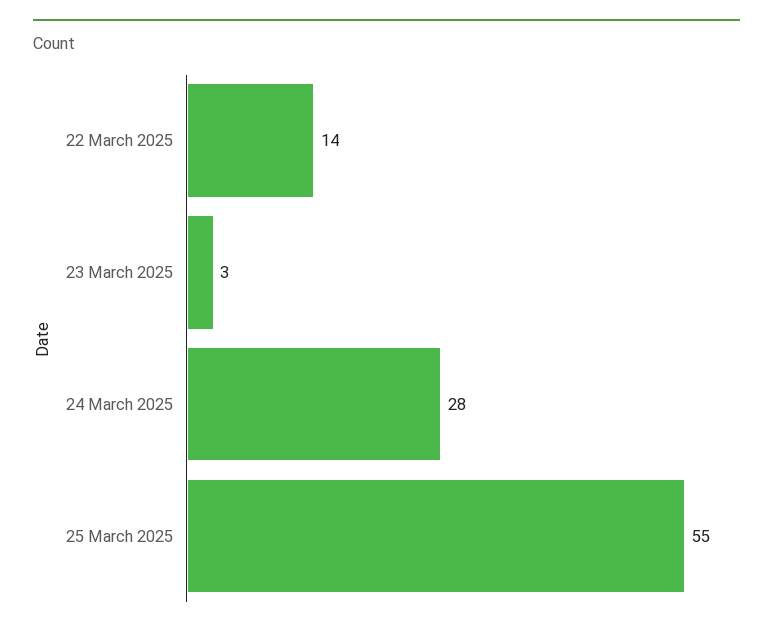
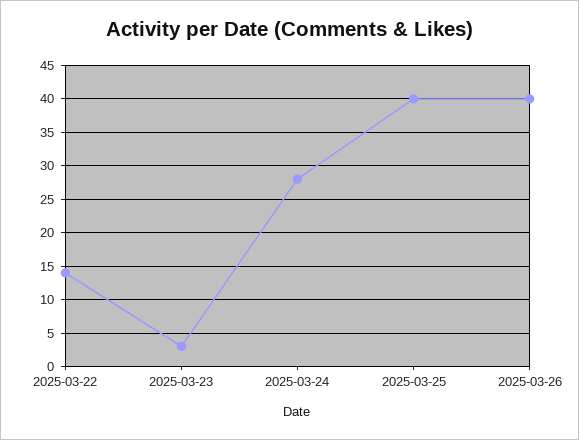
25 March 2025: 55 -> 40
2025-03-26: none -> 40

